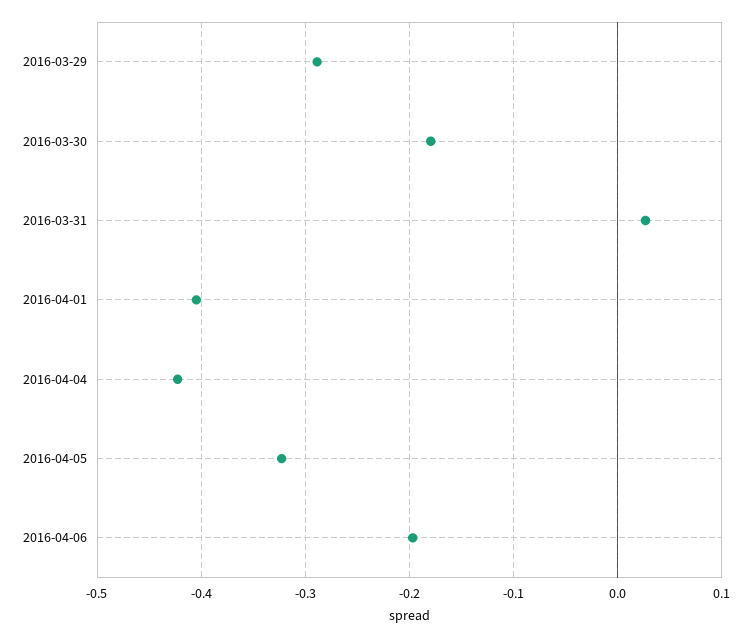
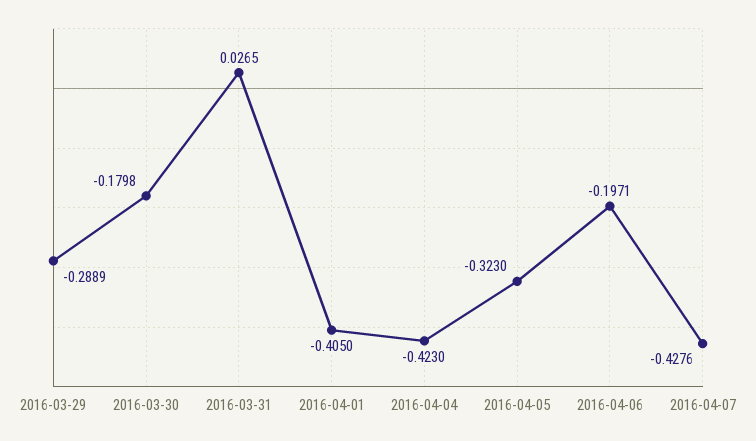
2016-04-07: none -> -0.4276

